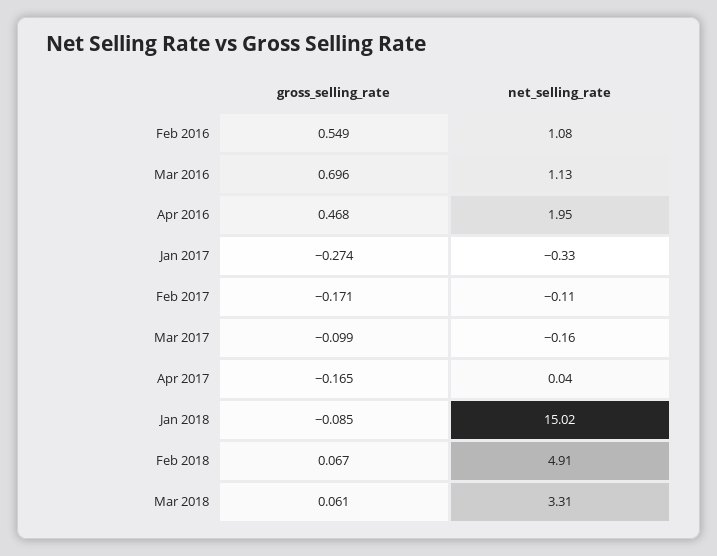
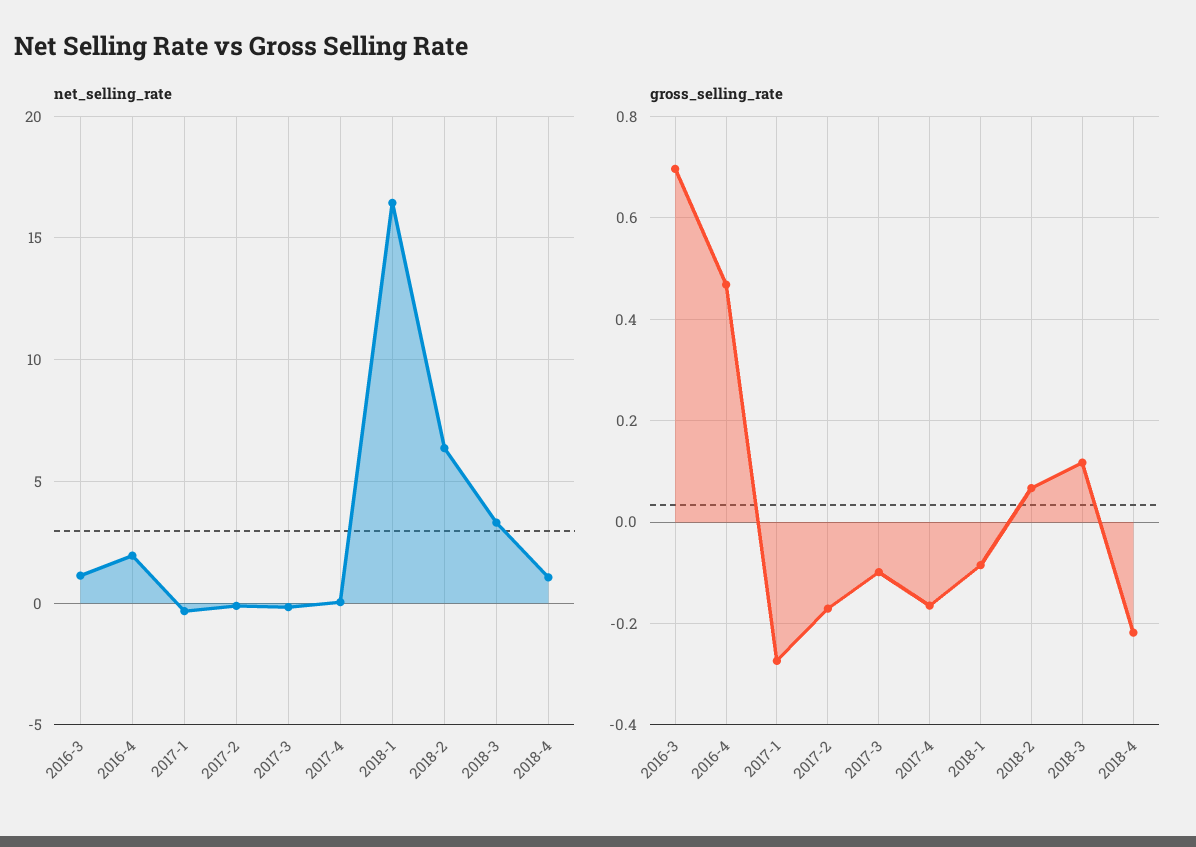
gross_selling_rate, Feb 2016: 0.549 -> none
net_selling_rate, Feb 2016: 1.08 -> none
net_selling_rate, Jan 2018: 15.02 -> 16.5
net_selling_rate, Feb 2018: 4.91 -> 6.5
gross_selling_rate, Mar 2018: 0.061 -> 0.12
net_selling_rate, 2018-4: none -> 1
gross_selling_rate, 2018-4: none -> -0.22

